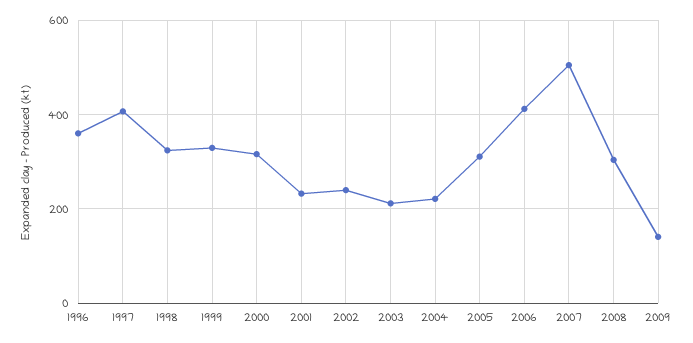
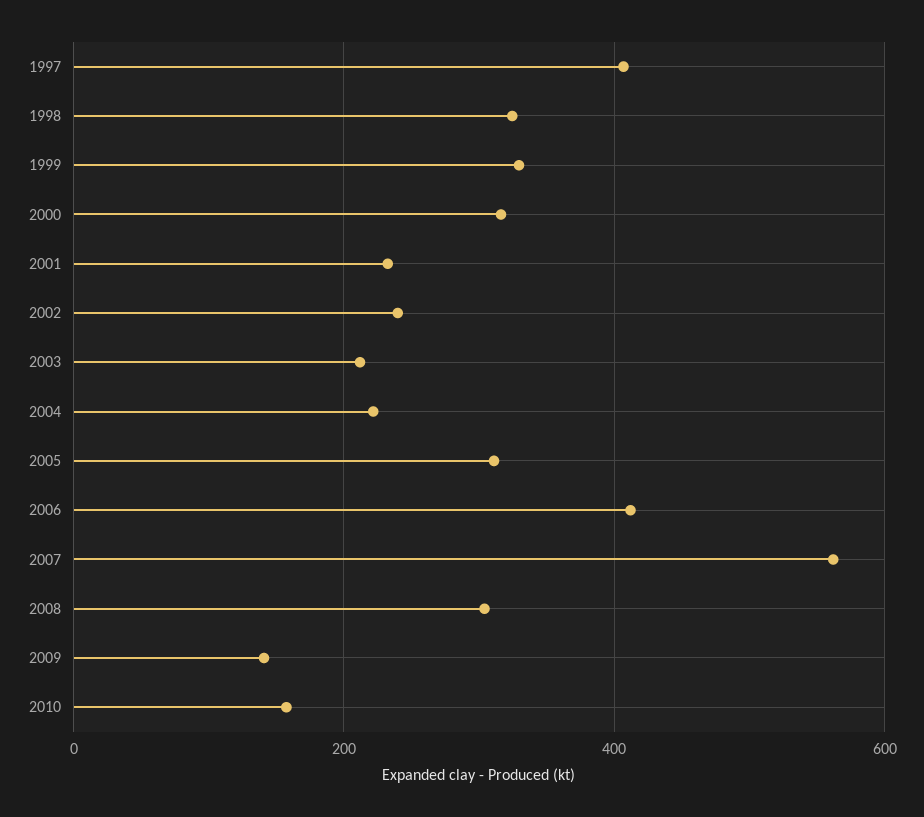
1996: 360 -> none
2007: 500 -> 560
2010: none -> 160

